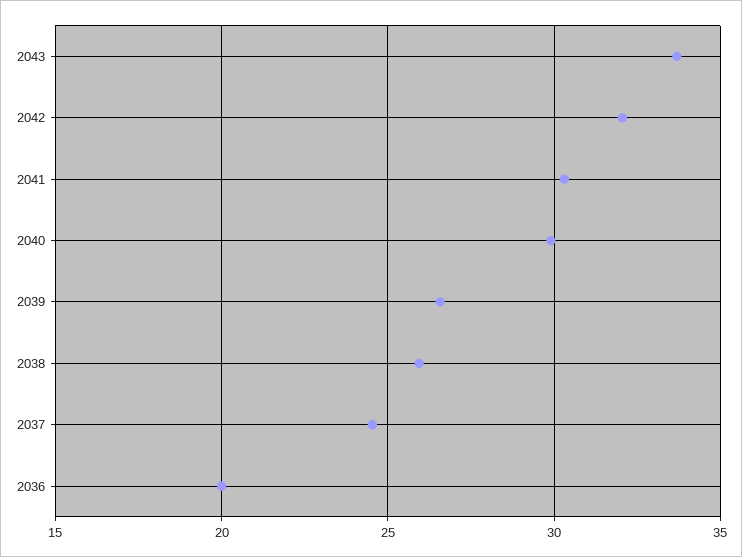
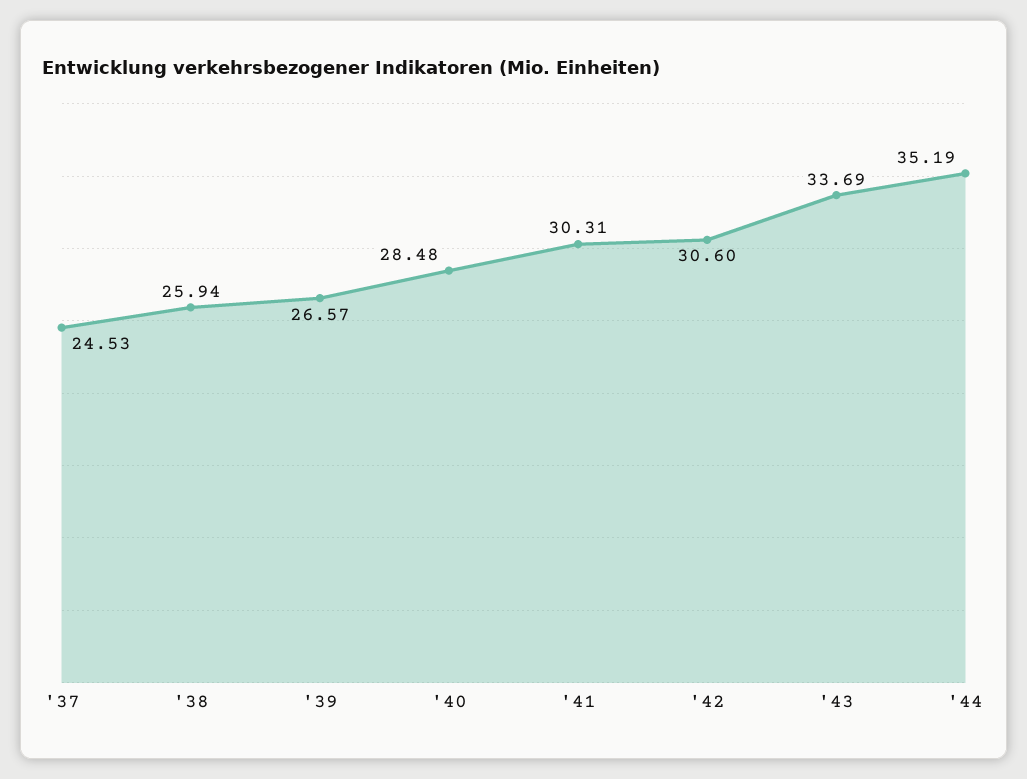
2042: 32 -> 30.6
2040: 30 -> 28.48
2036: 20 -> none
'44: none -> 35.19

